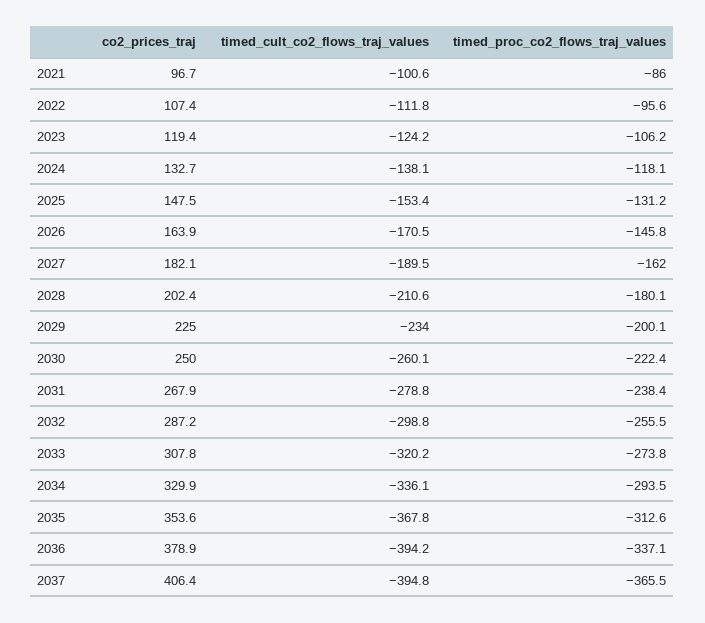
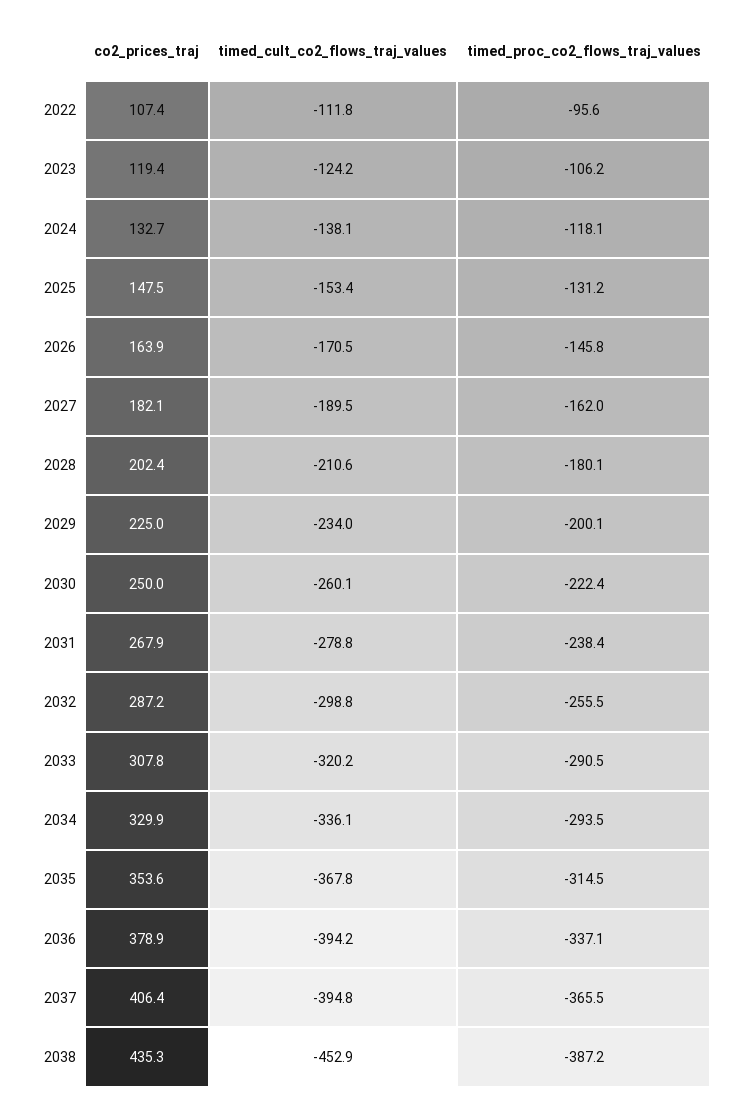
co2_prices_traj, 2021: 96.7 -> none
timed_cult_co2_flows_traj_values, 2021: -100.6 -> none
timed_proc_co2_flows_traj_values, 2021: -86 -> none
timed_proc_co2_flows_traj_values, 2033: -273.8 -> -290.5
timed_proc_co2_flows_traj_values, 2035: -312.6 -> -314.5
co2_prices_traj, 2038: none -> 435.3
timed_cult_co2_flows_traj_values, 2038: none -> -452.9
timed_proc_co2_flows_traj_values, 2038: none -> -387.2

